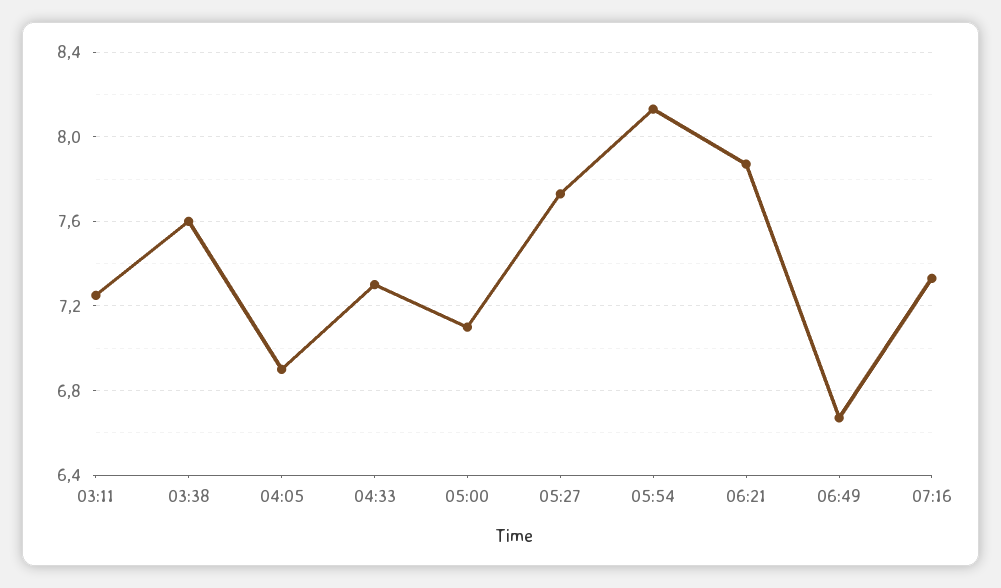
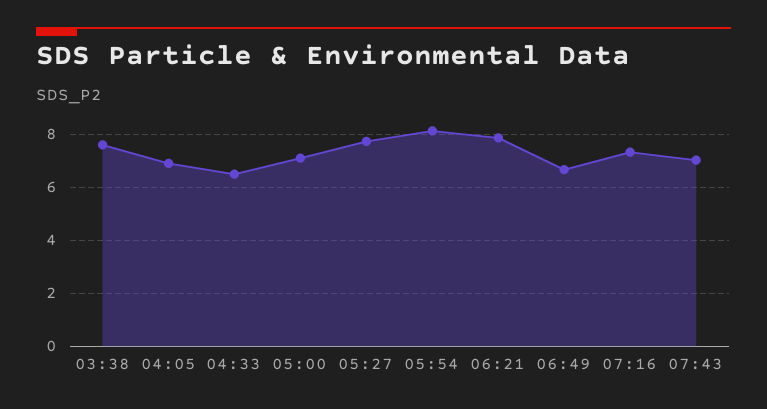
03:11: 7.25 -> none
04:33: 7.3 -> 6.5
07:43: none -> 7

